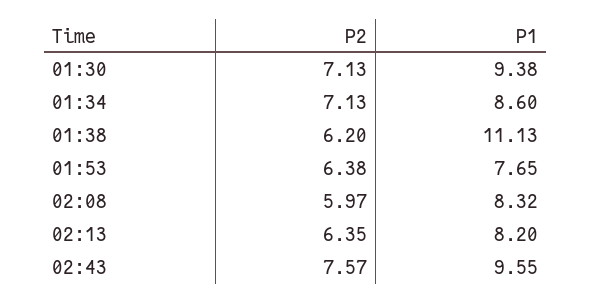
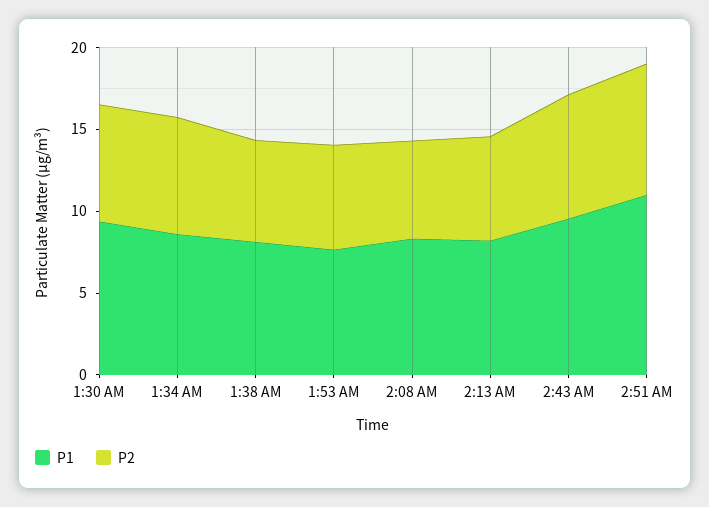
P1, 01:38: 11.13 -> 8
P1, 2:51 AM: none -> 11
P2, 2:51 AM: none -> 8

